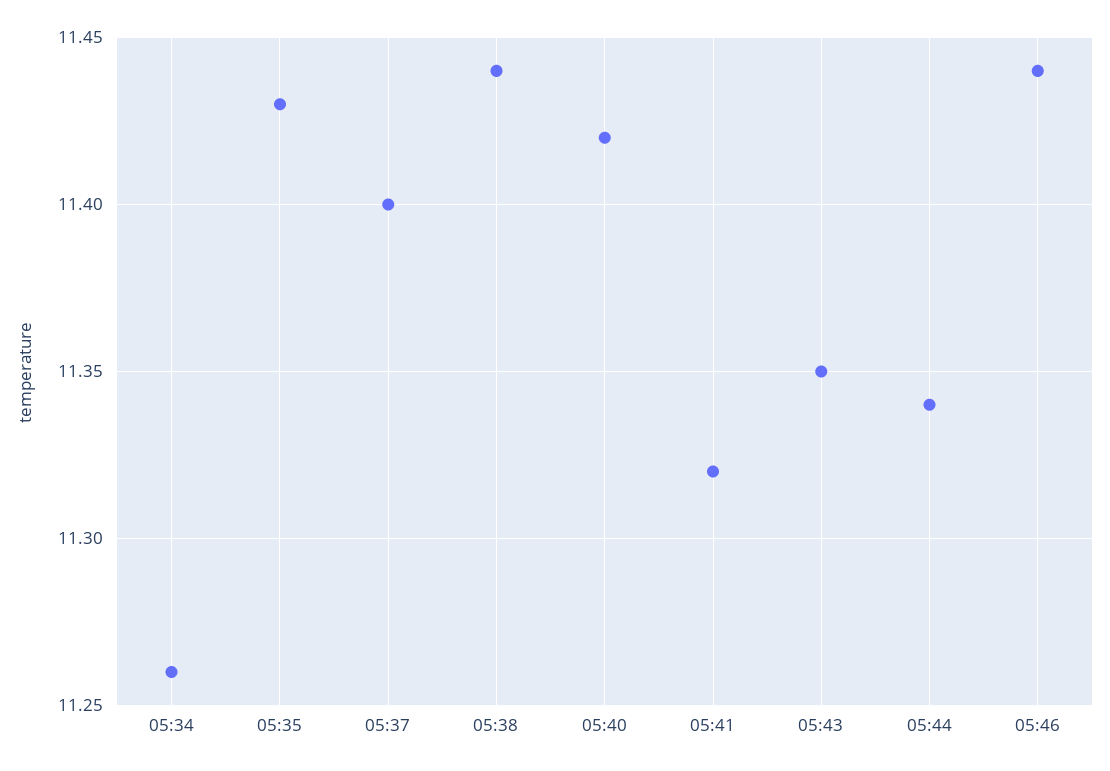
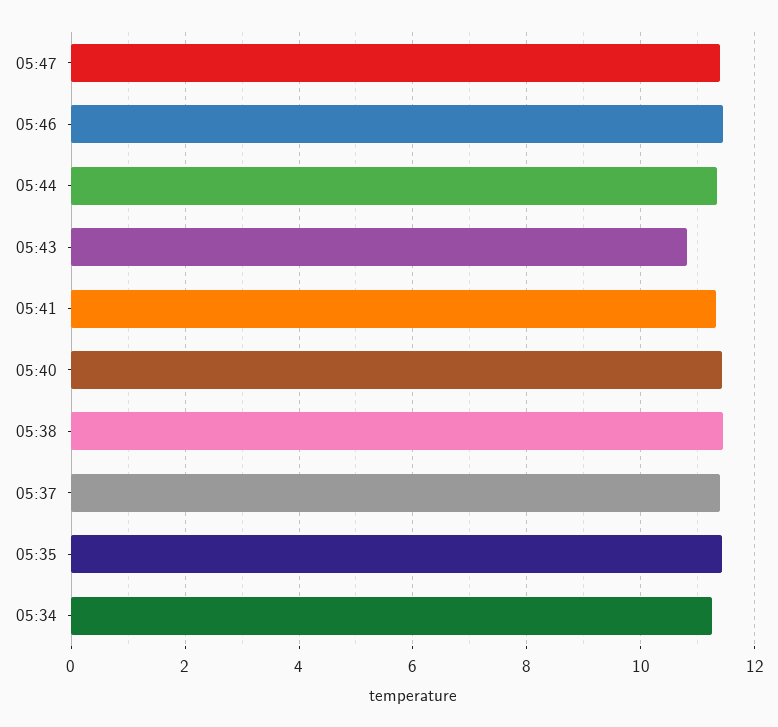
05:43: 11.35 -> 10.8
05:47: none -> 11.4

